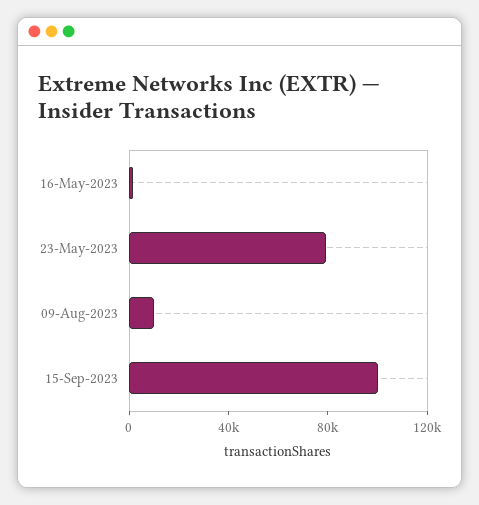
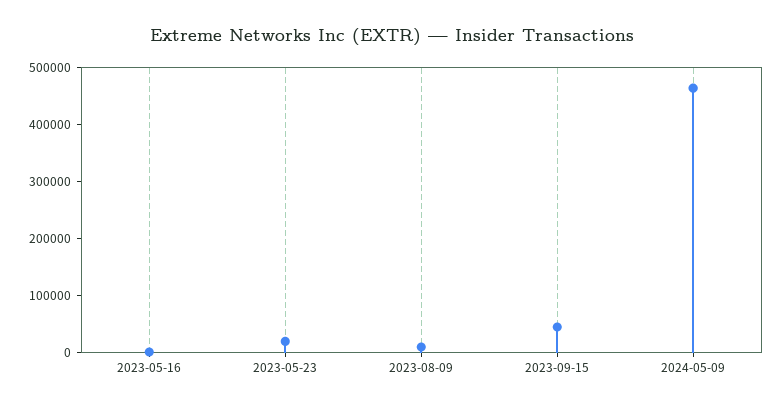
23-May-2023: 80000 -> 20000
15-Sep-2023: 100000 -> 40000
2024-05-09: none -> 460000

